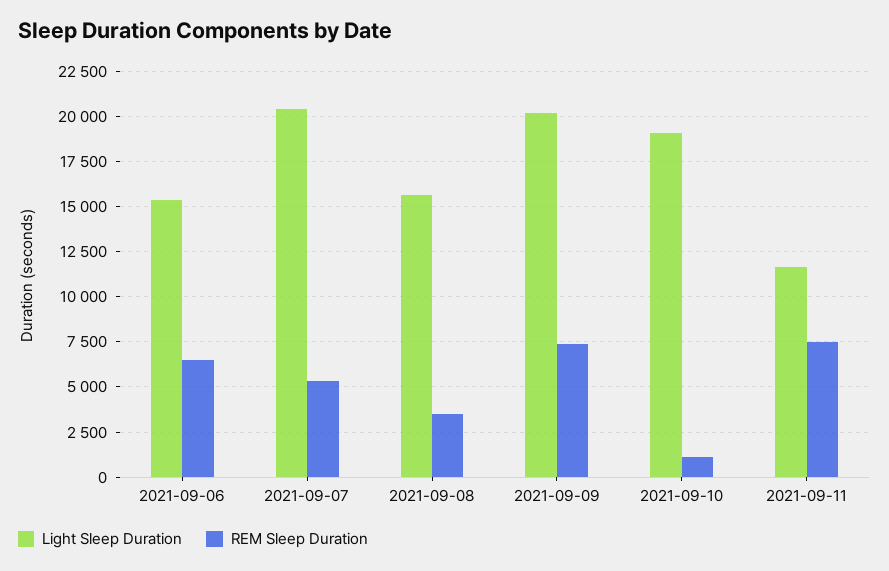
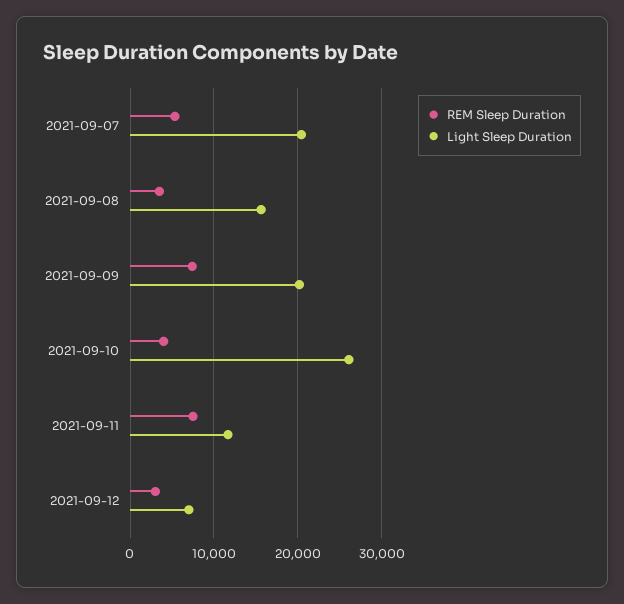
Light Sleep Duration, 2021-09-06: 15500 -> none
REM Sleep Duration, 2021-09-06: 6500 -> none
Light Sleep Duration, 2021-09-10: 19000 -> 26000
REM Sleep Duration, 2021-09-10: 1000 -> 4000
REM Sleep Duration, 2021-09-12: none -> 3000
Light Sleep Duration, 2021-09-12: none -> 7000

